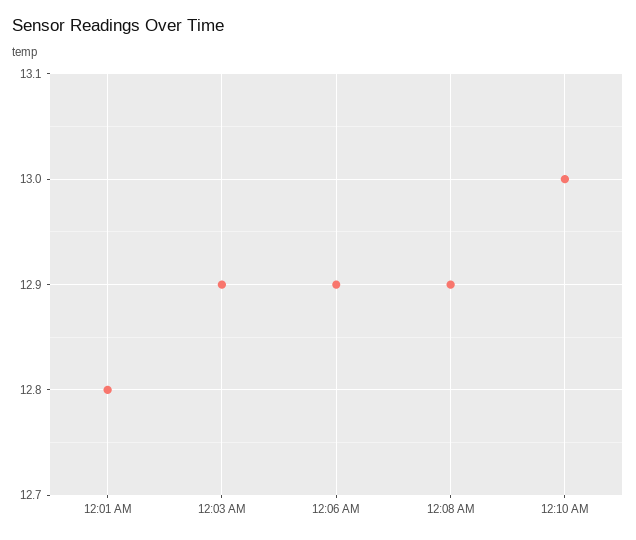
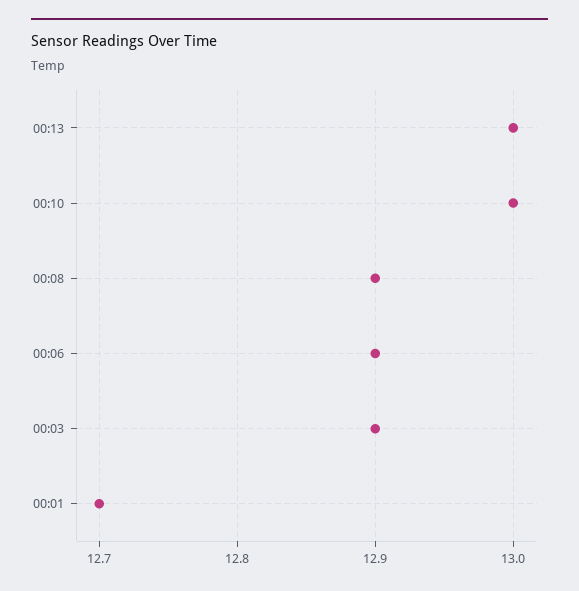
12:01 AM: 12.8 -> 12.7
00:13: none -> 13

